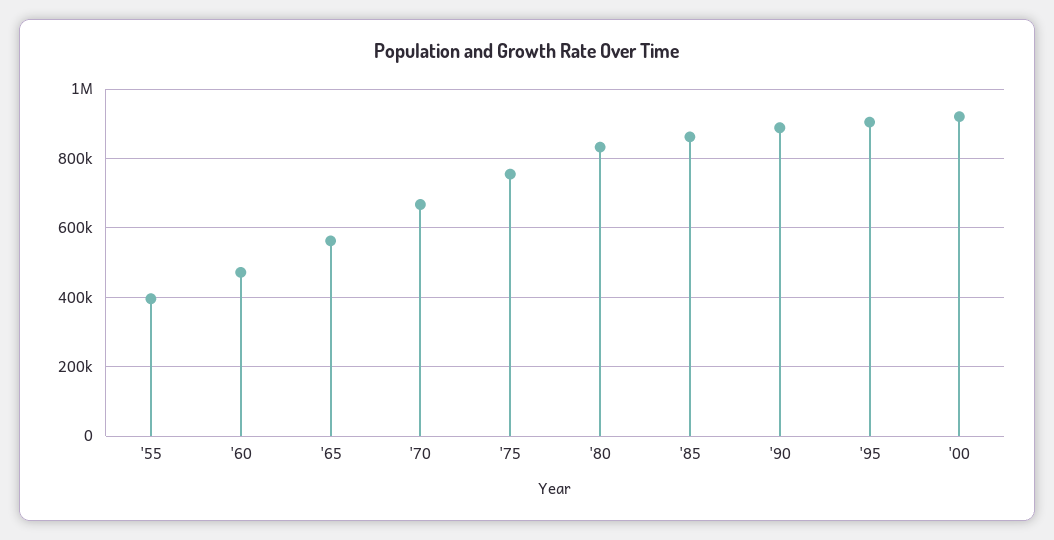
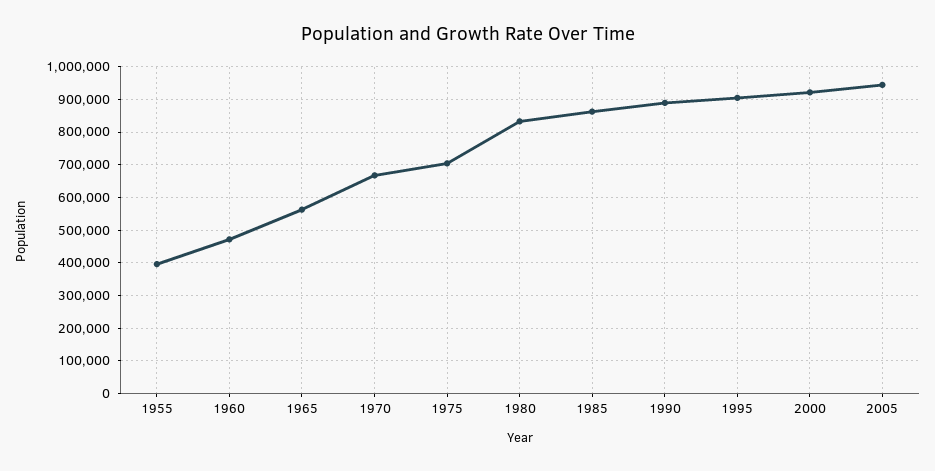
'75: 760000 -> 700000
2005: none -> 940000

